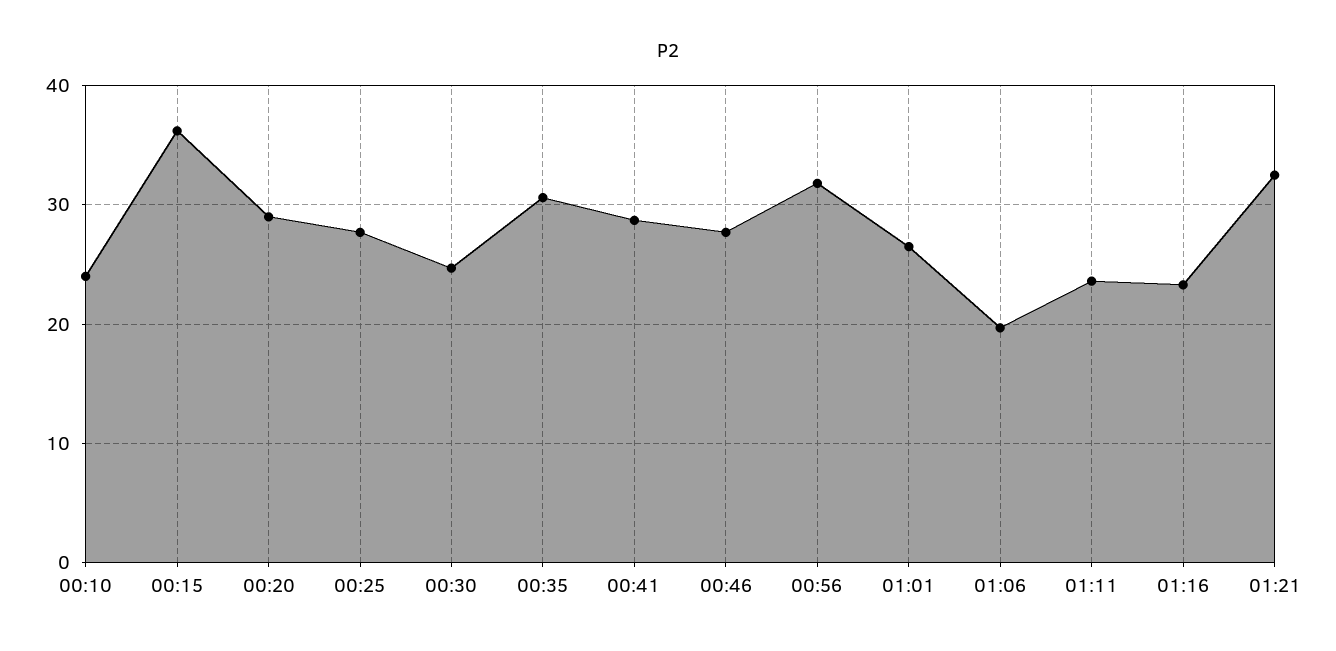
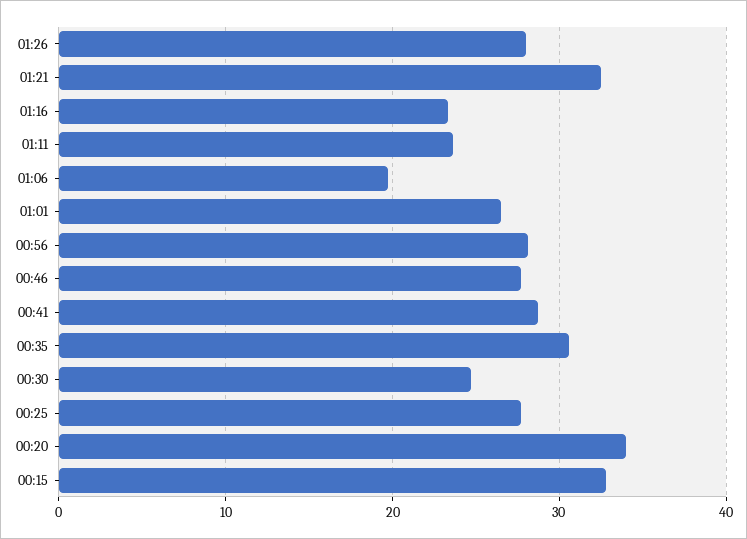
00:10: 24 -> none
00:15: 36 -> 33
00:20: 29 -> 34
00:56: 32 -> 28
01:26: none -> 28

